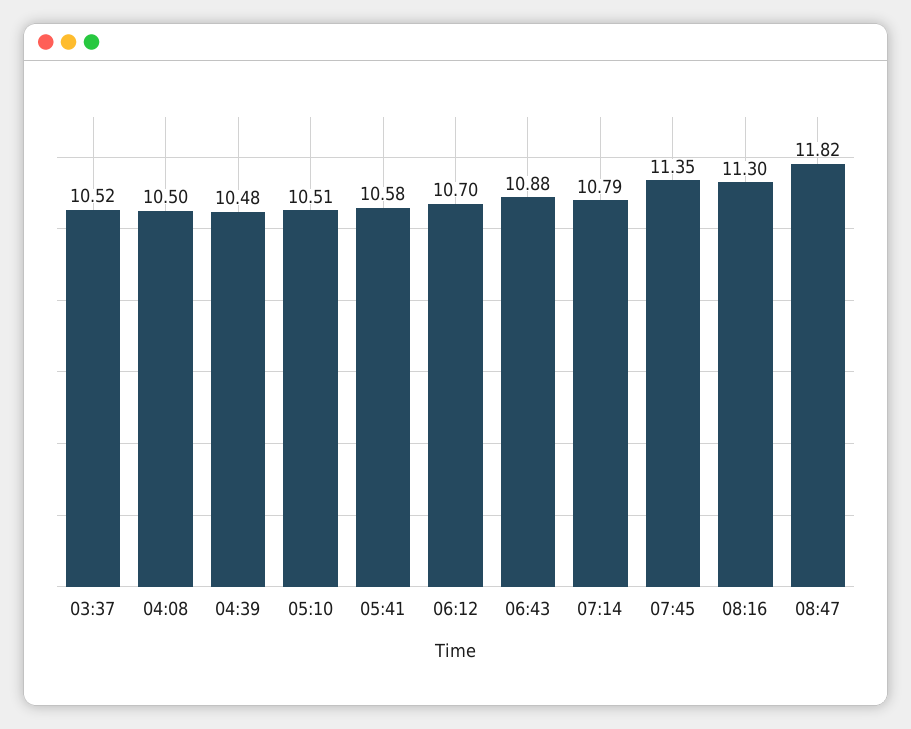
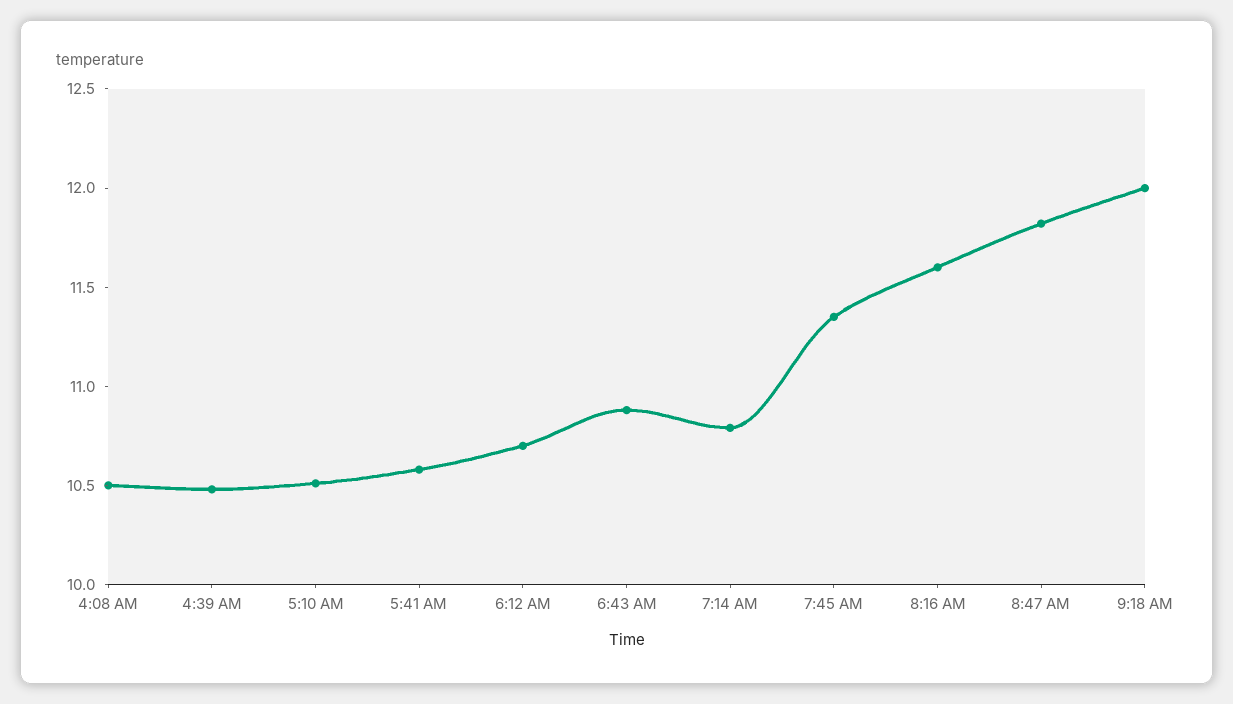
03:37: 10.52 -> none
08:16: 11.3 -> 11.6
9:18 AM: none -> 12

